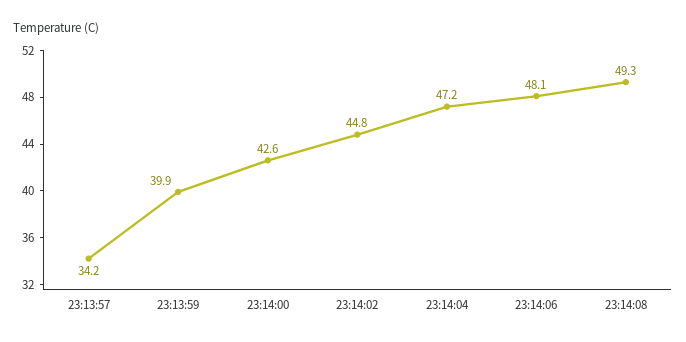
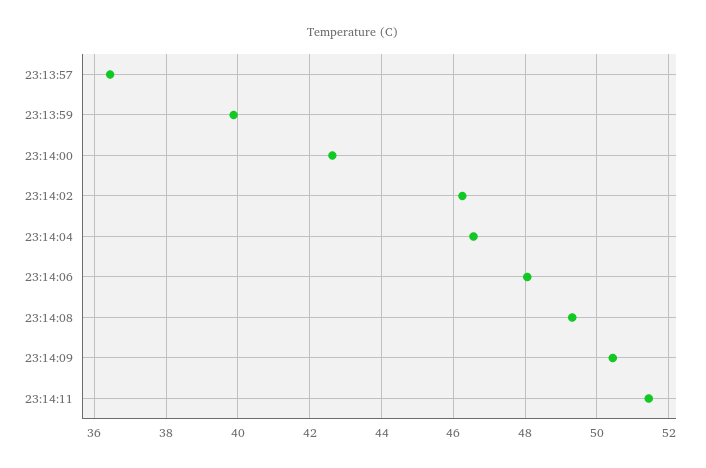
23:13:57: 34.2 -> 36.4
23:14:02: 44.8 -> 46.2
23:14:04: 47.2 -> 46.6
23:14:09: none -> 50.4
23:14:11: none -> 51.4

